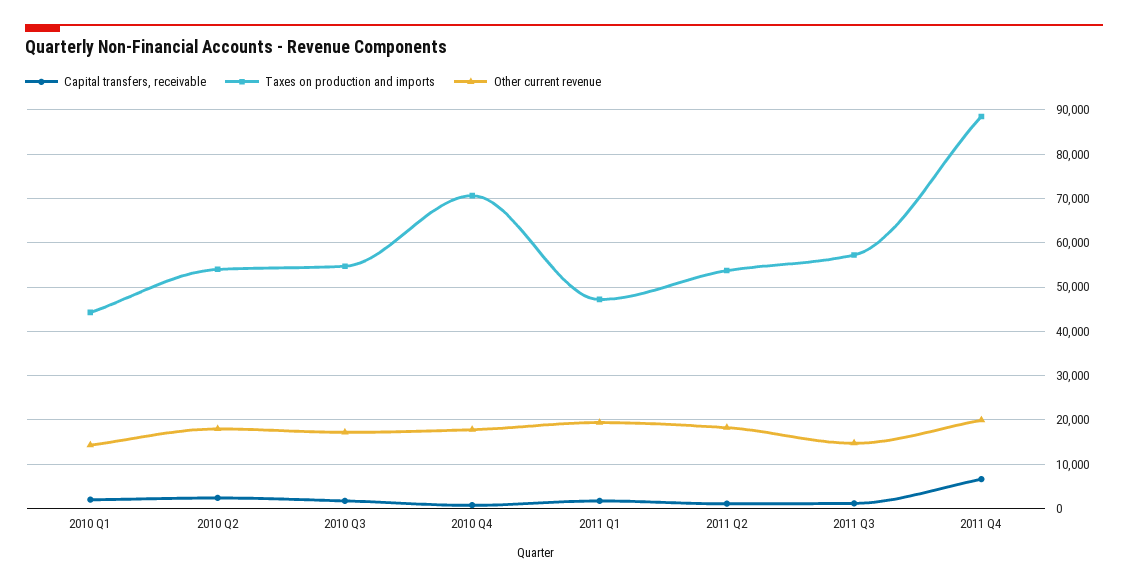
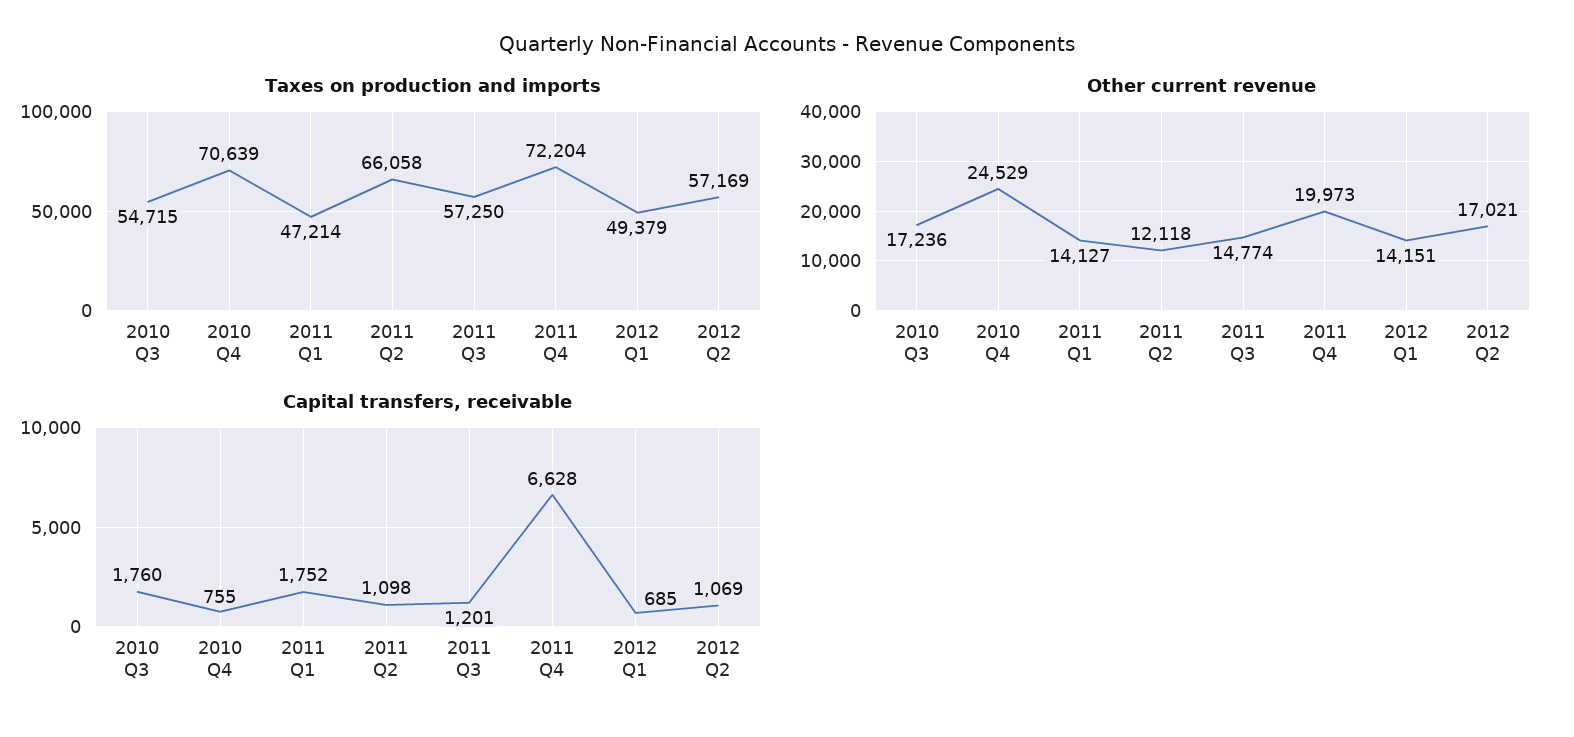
Capital transfers, receivable, 2010 Q1: 2000 -> none
Taxes on production and imports, 2010 Q1: 44000 -> none
Other current revenue, 2010 Q1: 14000 -> none
Capital transfers, receivable, 2010 Q2: 2000 -> none
Taxes on production and imports, 2010 Q2: 54000 -> none
Other current revenue, 2010 Q2: 18000 -> none
Other current revenue, 2010 Q4: 18000 -> 24529
Other current revenue, 2011 Q1: 20000 -> 14127
Taxes on production and imports, 2011 Q2: 54000 -> 66058
Other current revenue, 2011 Q2: 18000 -> 12118
Taxes on production and imports, 2011 Q4: 88000 -> 72204
Taxes on production and imports, 2012 Q1: none -> 49379
Taxes on production and imports, 2012 Q2: none -> 57169
Other current revenue, 2012 Q1: none -> 14151
Other current revenue, 2012 Q2: none -> 17021
Capital transfers, receivable, 2012 Q1: none -> 685
Capital transfers, receivable, 2012 Q2: none -> 1069

